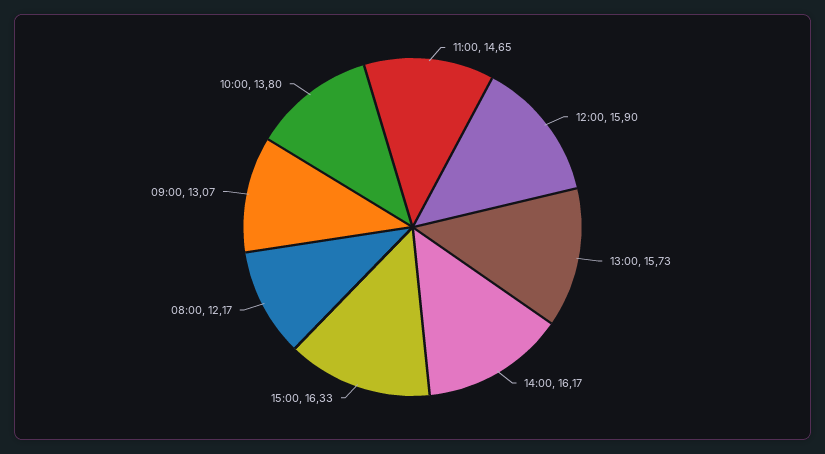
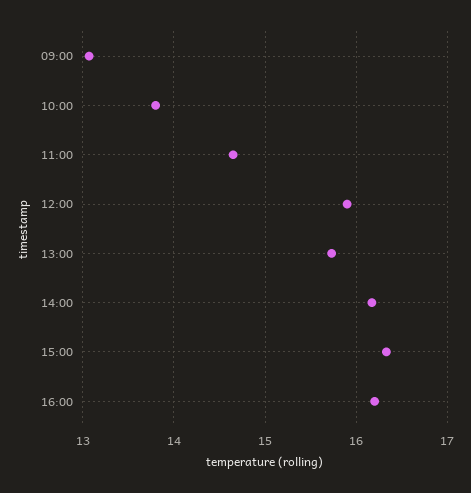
08:00: 12.17 -> none
16:00: none -> 16.2

